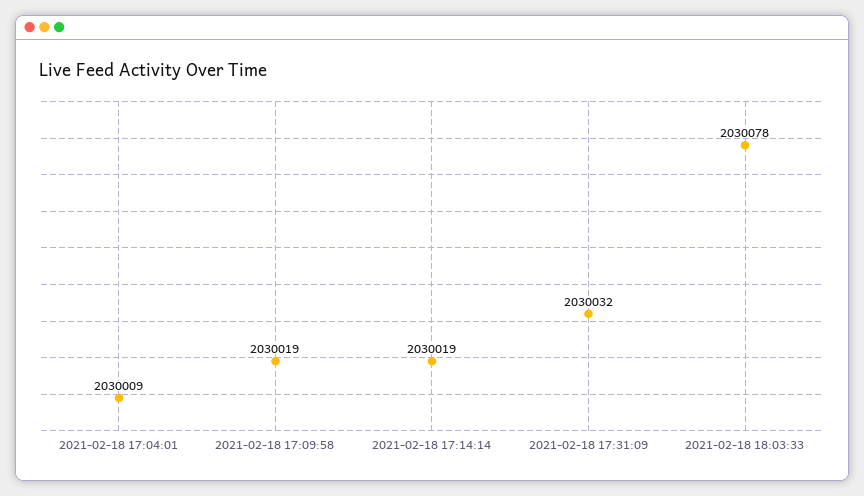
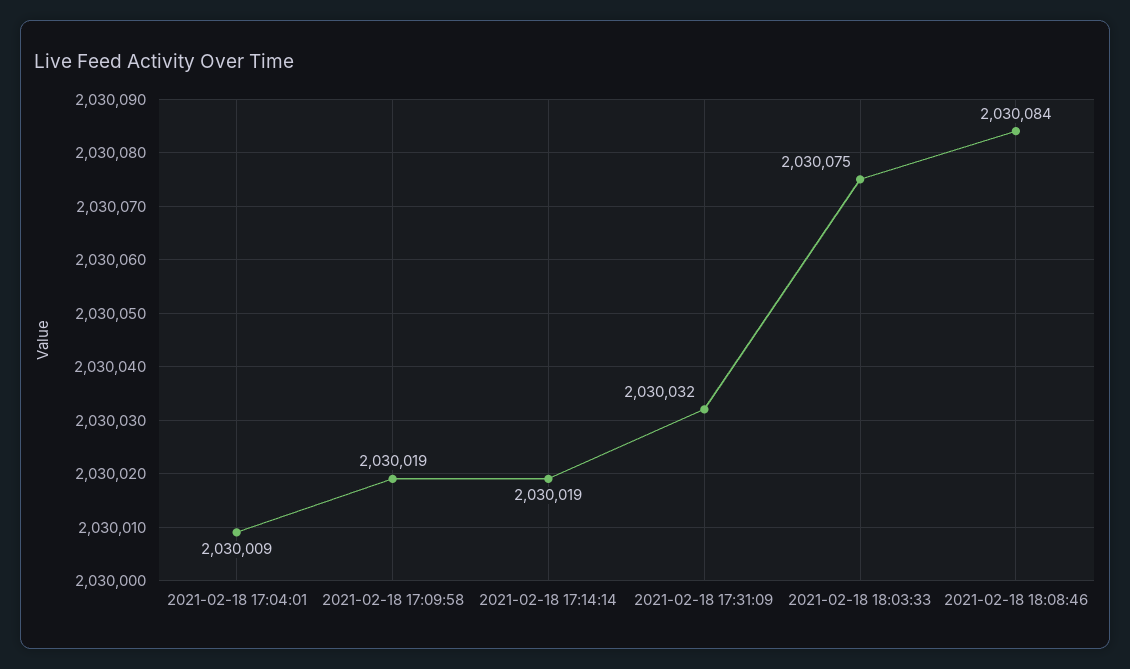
2021-02-18 18:03:33: 2030078 -> 2030075
2021-02-18 18:08:46: none -> 2030084

